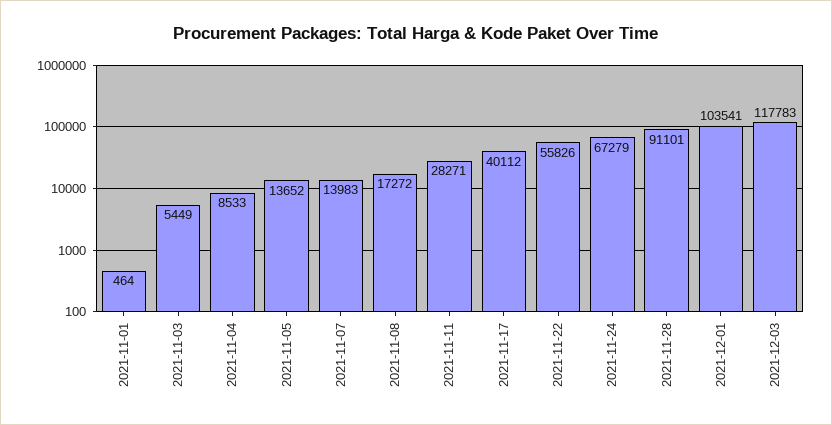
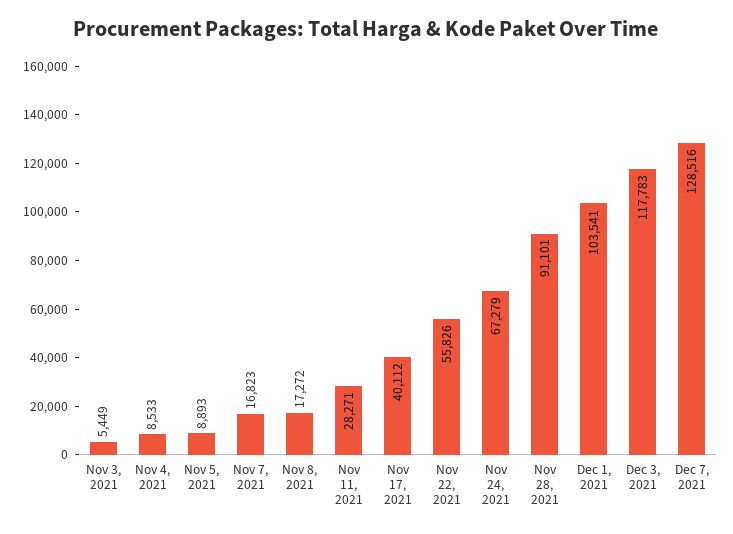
2021-11-01: 464 -> none
2021-11-05: 13652 -> 8893
2021-11-07: 13983 -> 16823
Dec 7, 2021: none -> 128516

